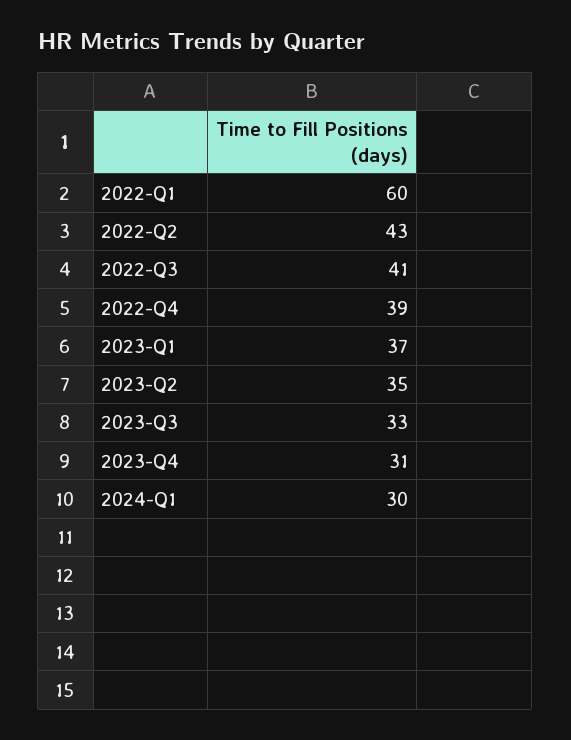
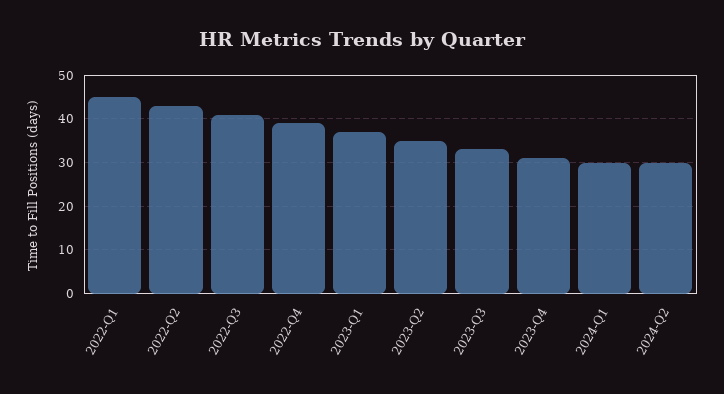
2022-Q1: 60 -> 45
2024-Q2: none -> 30

